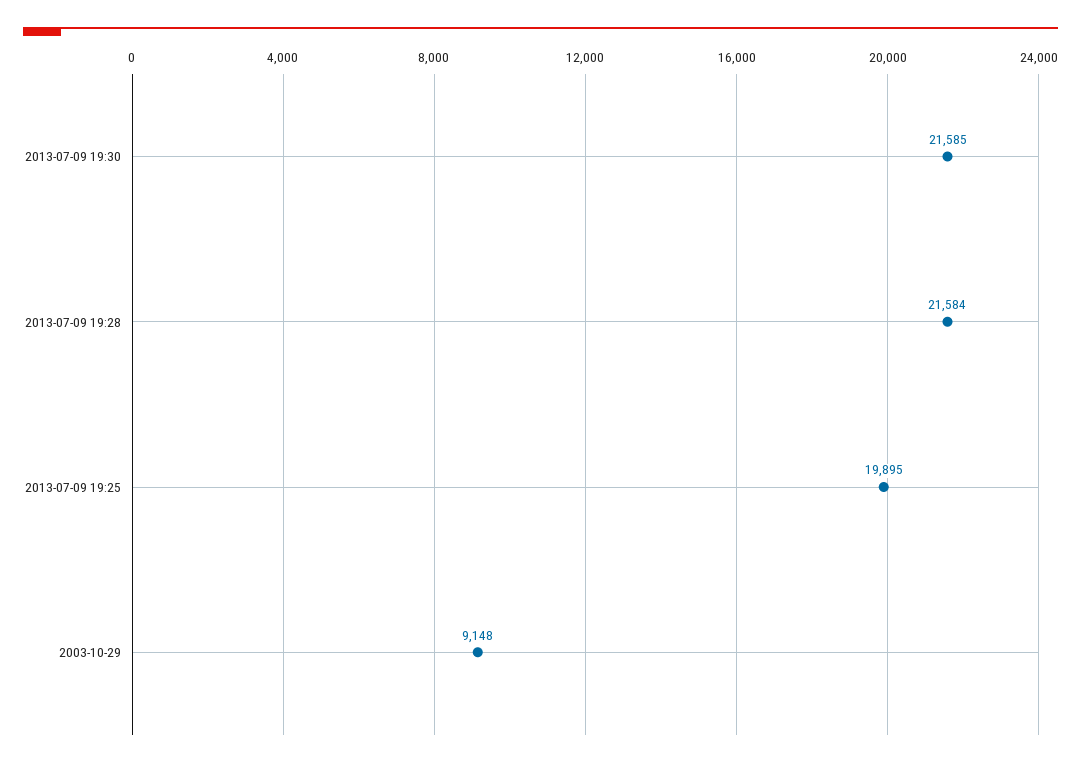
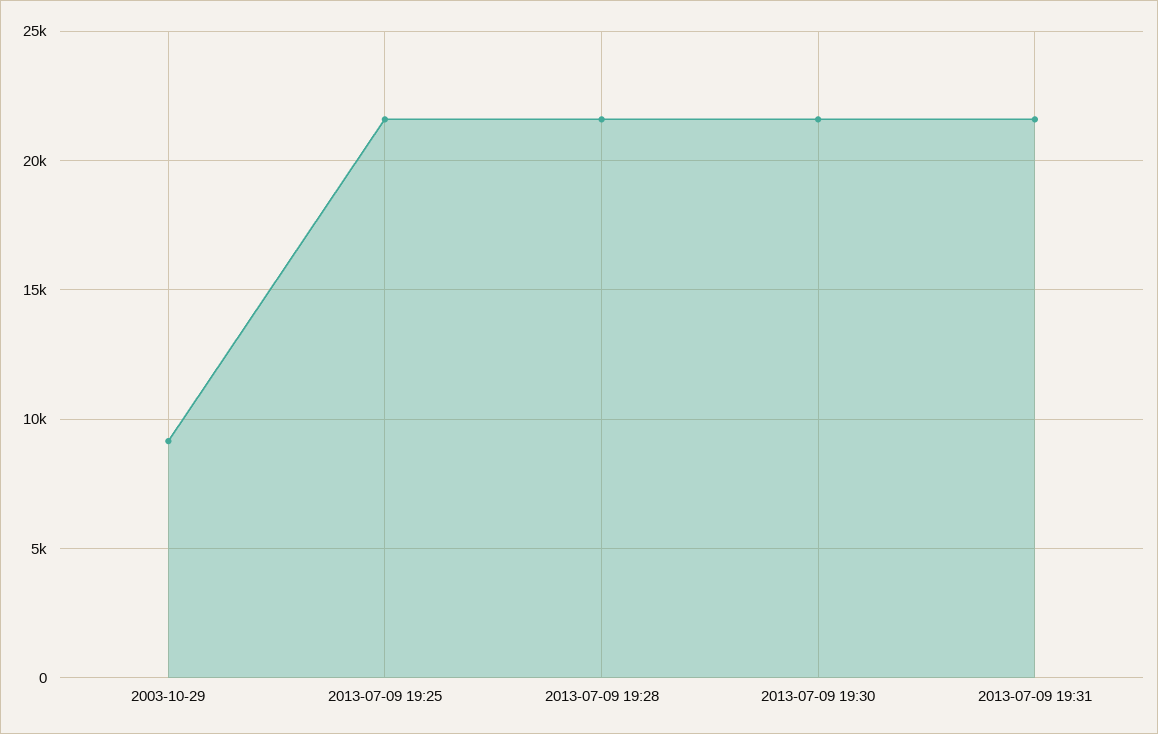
2013-07-09 19:25: 19895 -> 21500
2013-07-09 19:31: none -> 21500

